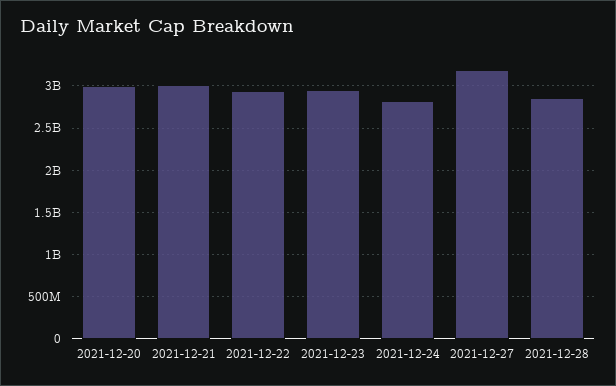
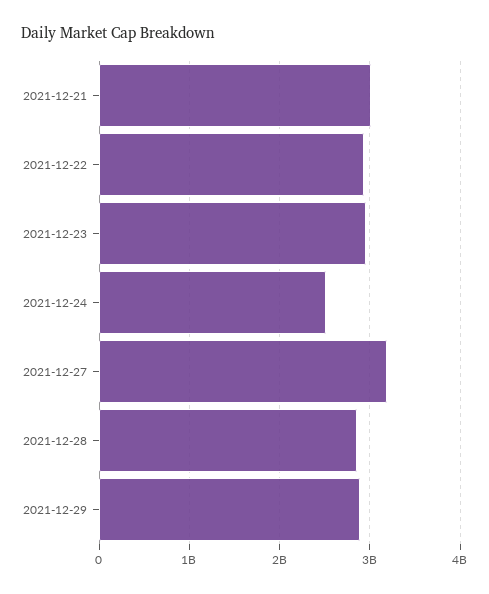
2021-12-20: 3000000000 -> none
2021-12-24: 2800000000 -> 2500000000
2021-12-29: none -> 2900000000

